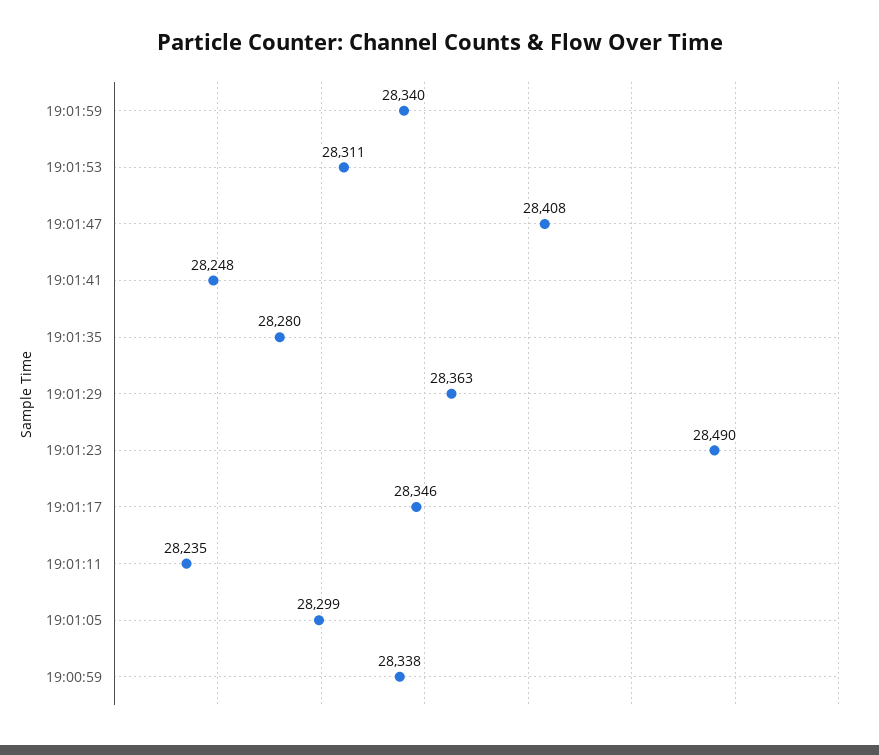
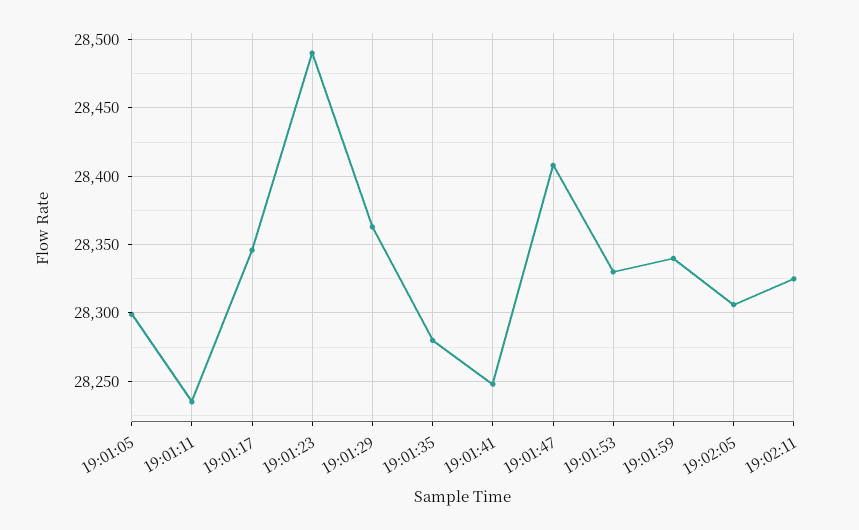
19:01:53: 28311 -> 28330
19:00:59: 28338 -> none
19:02:05: none -> 28305
19:02:11: none -> 28325

